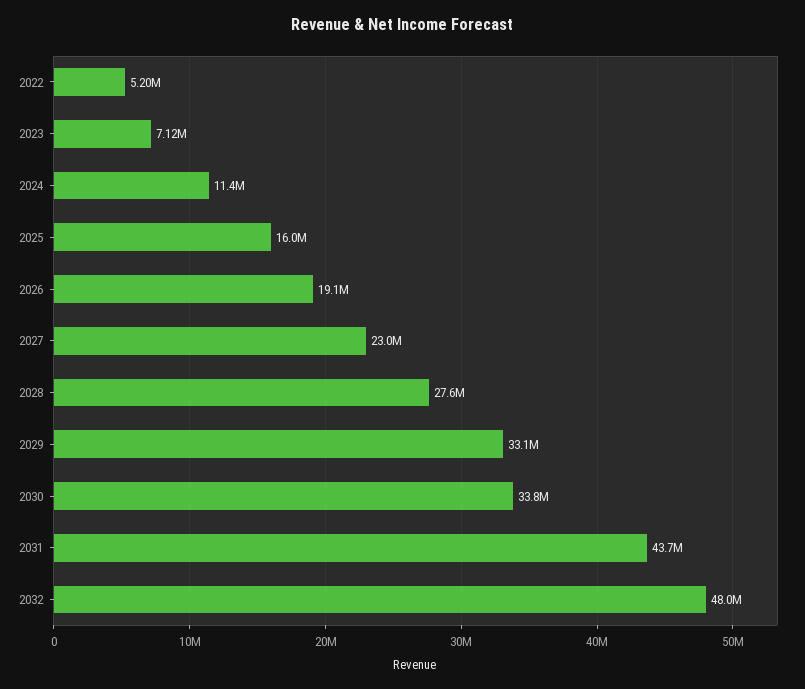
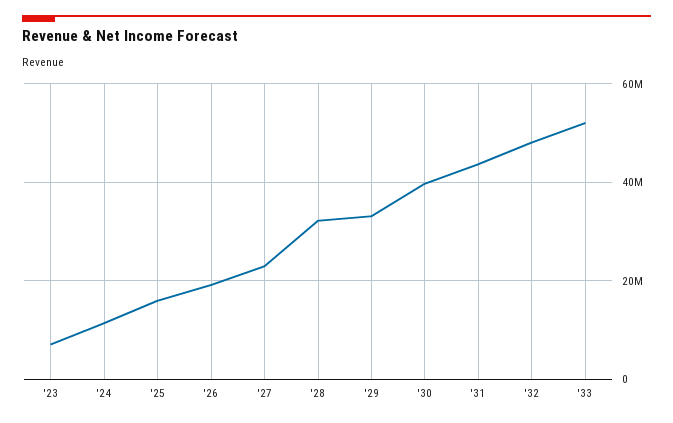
2022: 5200000 -> none
2028: 27600000 -> 32000000
2030: 33800000 -> 40000000
'33: none -> 52000000

